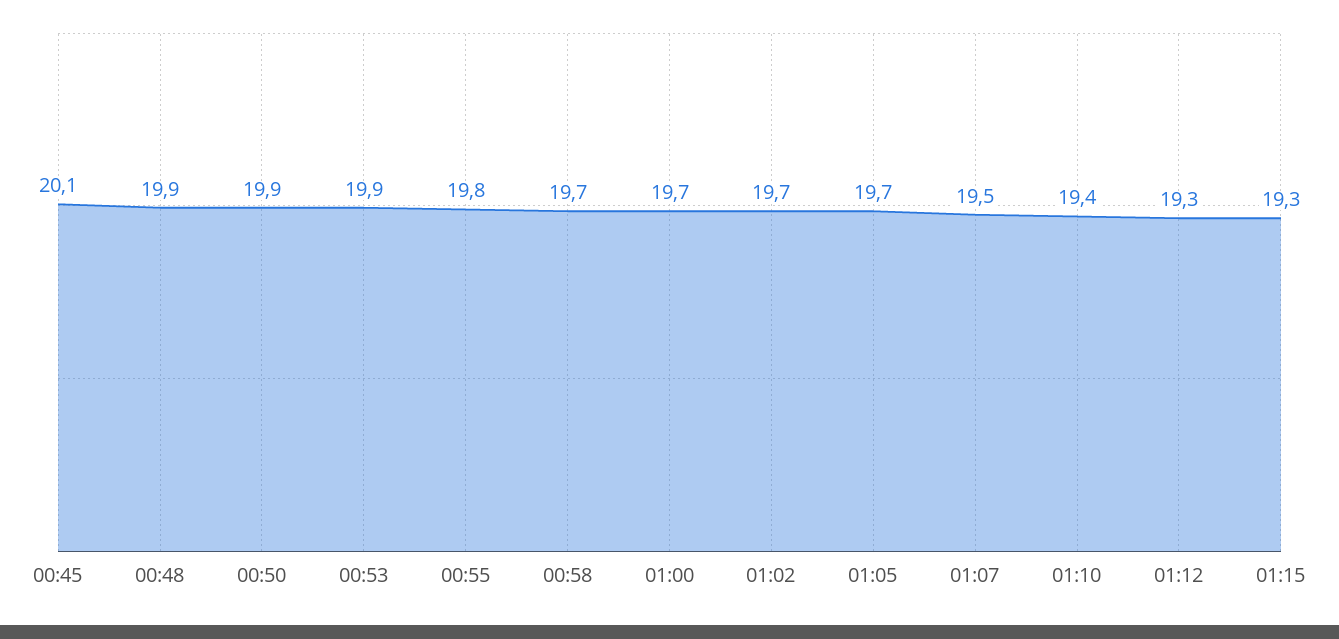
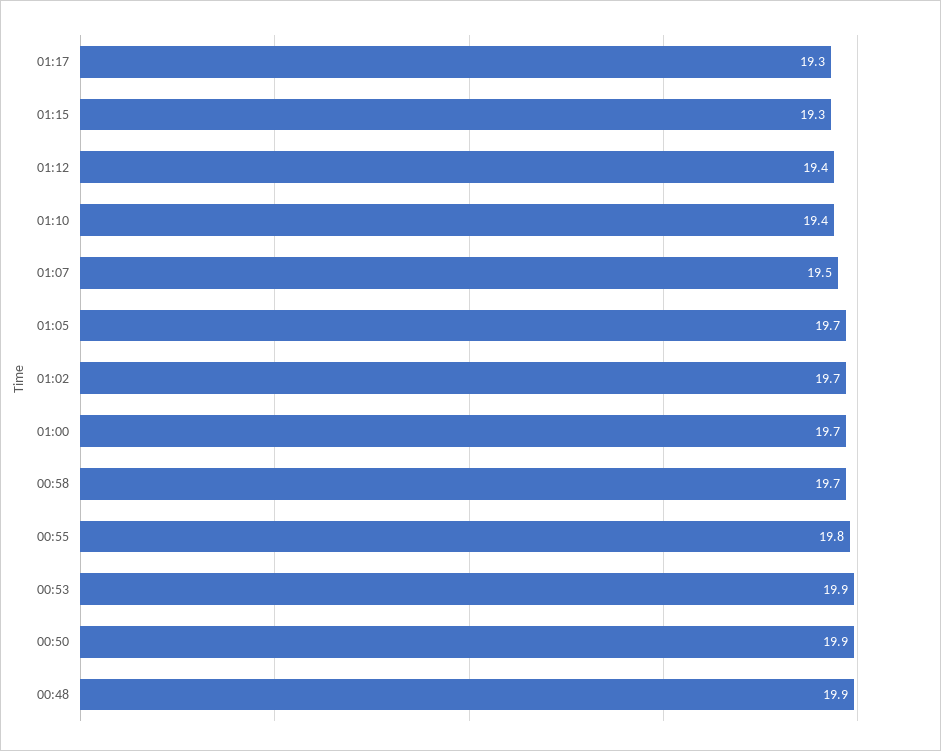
00:45: 20.1 -> none
01:12: 19.3 -> 19.4
01:17: none -> 19.3

